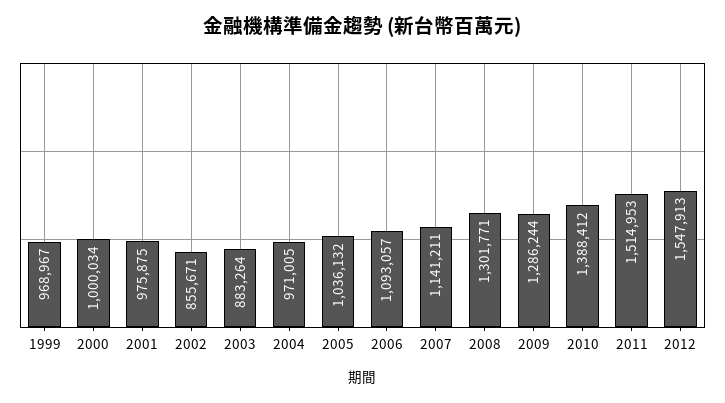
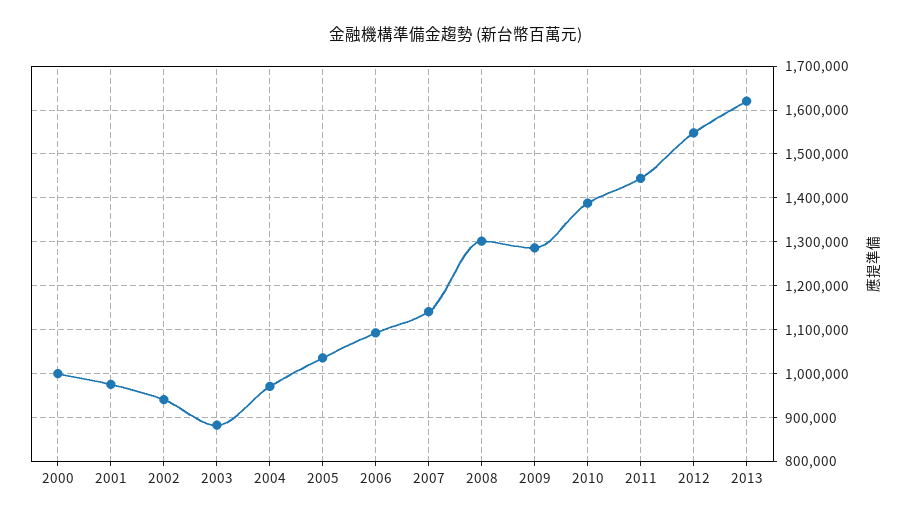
1999: 968967 -> none
2002: 855671 -> 940000
2011: 1514953 -> 1440000
2013: none -> 1620000

